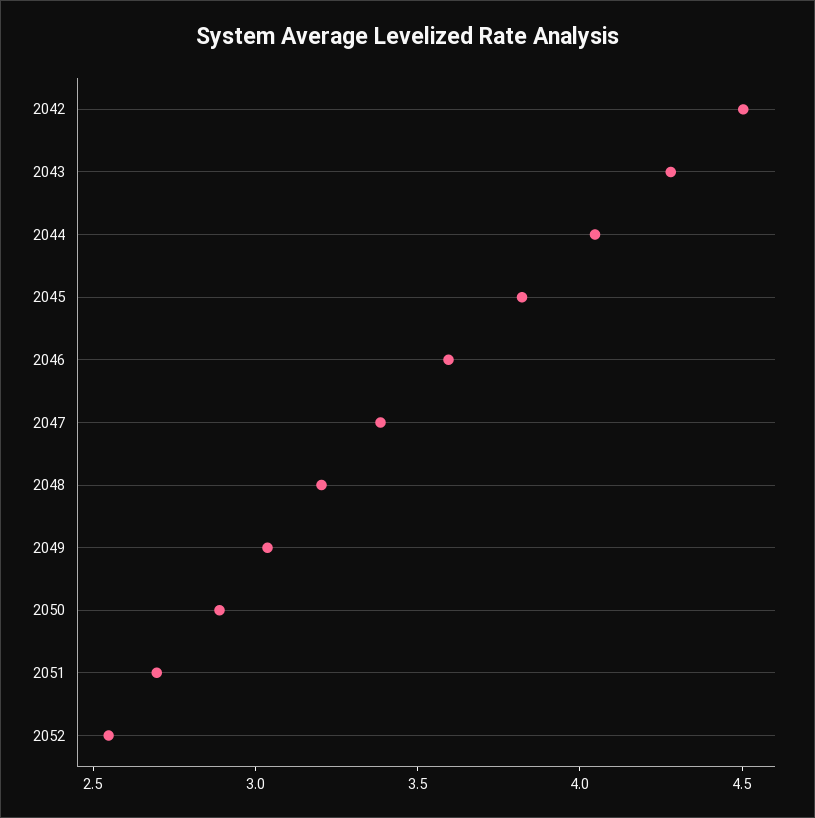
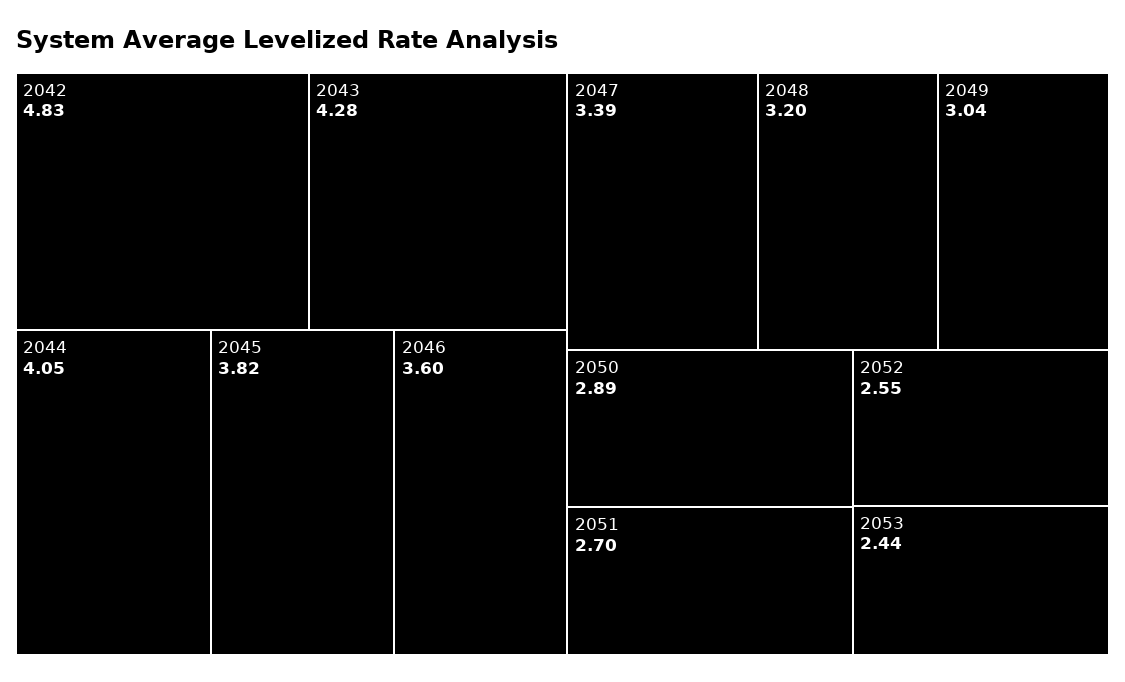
2042: 4.5 -> 4.83
2053: none -> 2.44

